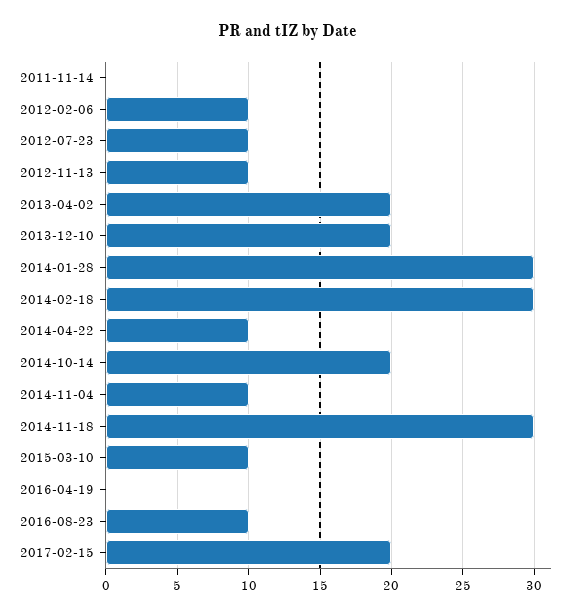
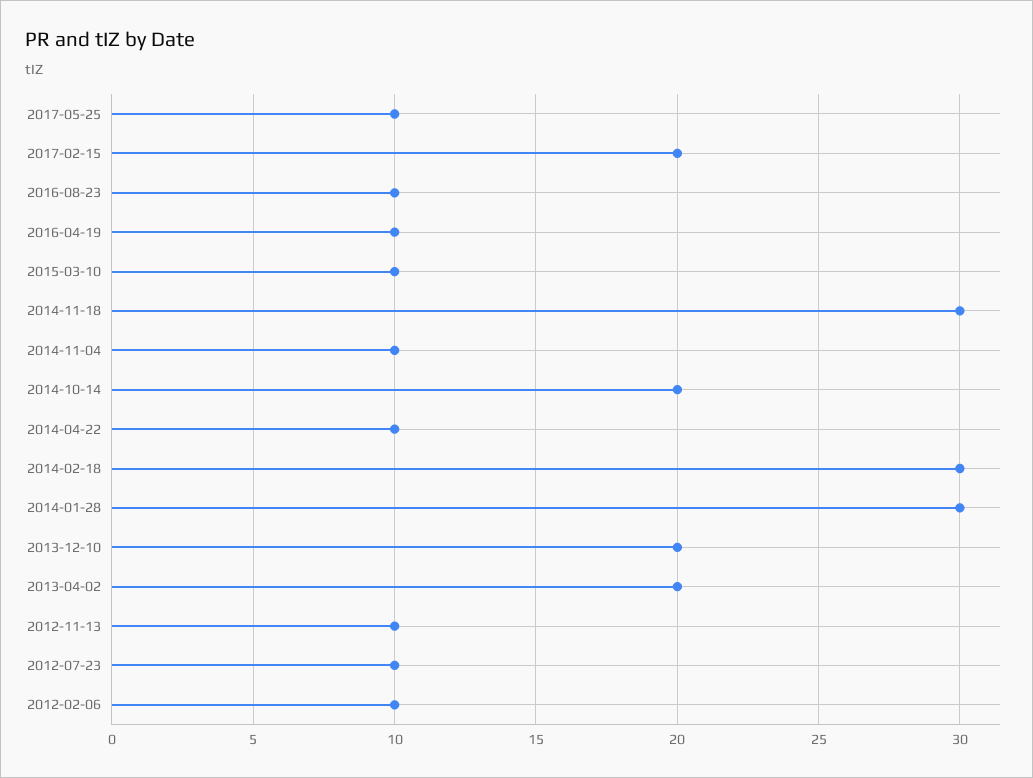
2011-11-14: 0 -> none
2016-04-19: 0 -> 10
2017-05-25: none -> 10

